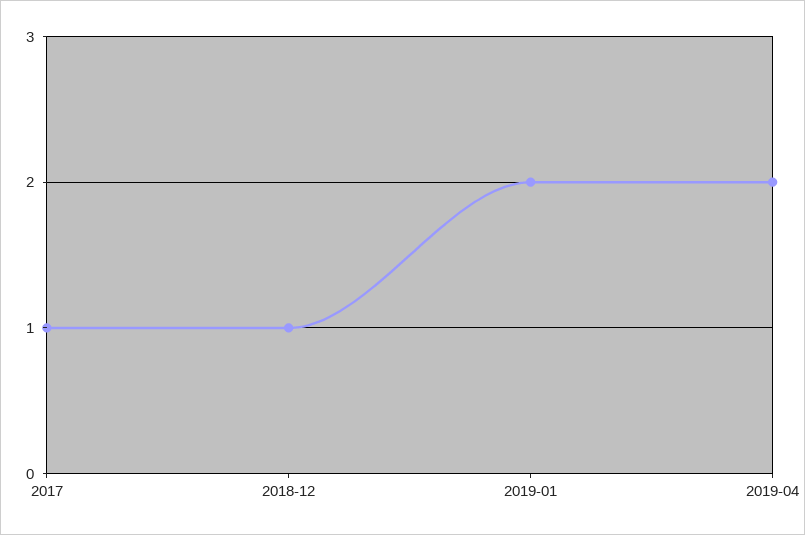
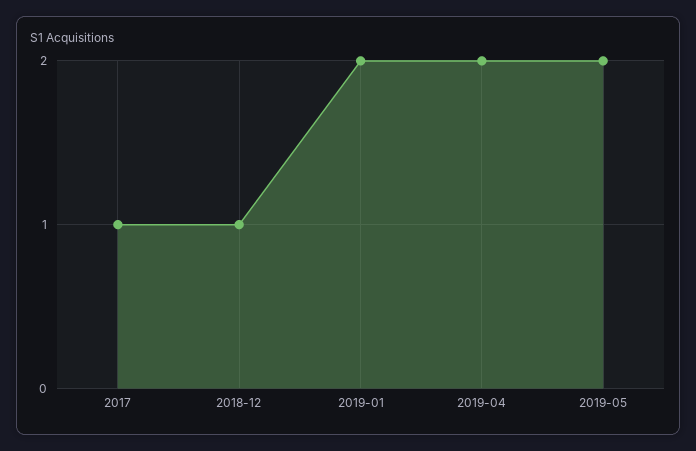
2019-05: none -> 2

